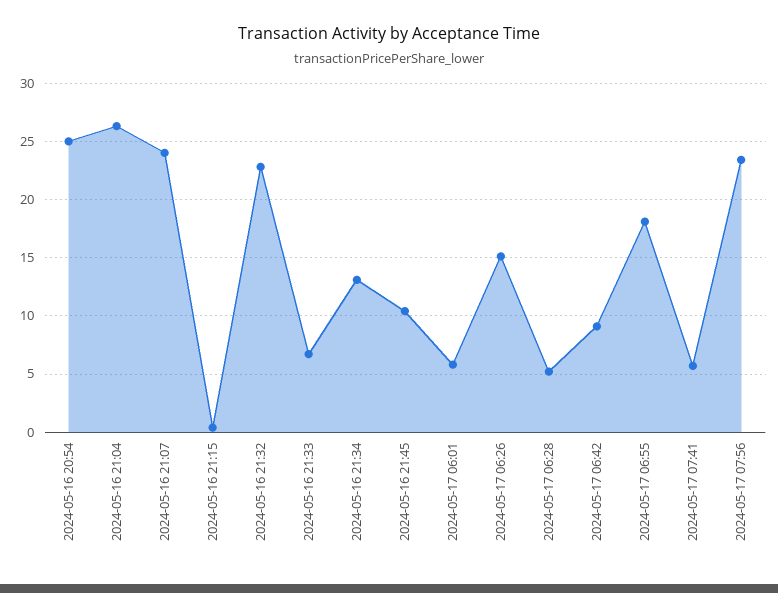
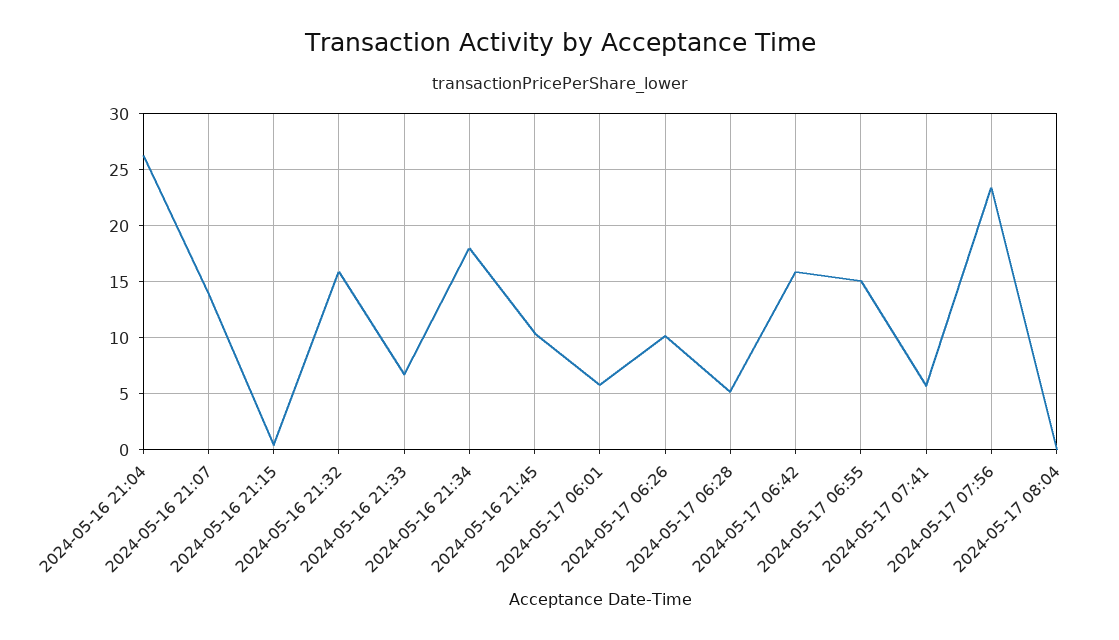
2024-05-16 20:54: 25 -> none
2024-05-16 21:07: 24 -> 14
2024-05-16 21:32: 23 -> 16
2024-05-16 21:34: 13 -> 18
2024-05-17 06:26: 15 -> 10
2024-05-17 06:42: 9 -> 16
2024-05-17 06:55: 18 -> 15
2024-05-17 08:04: none -> 0

